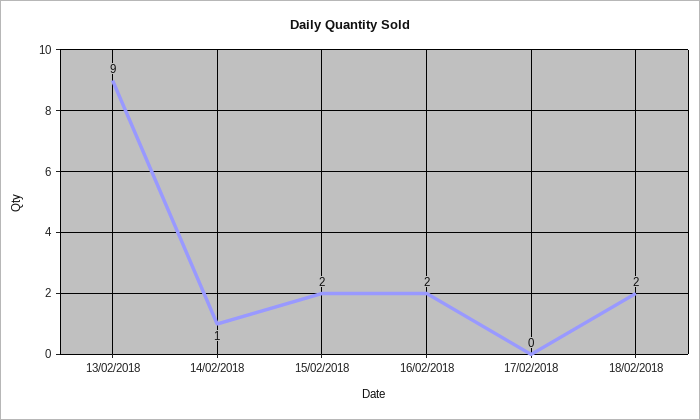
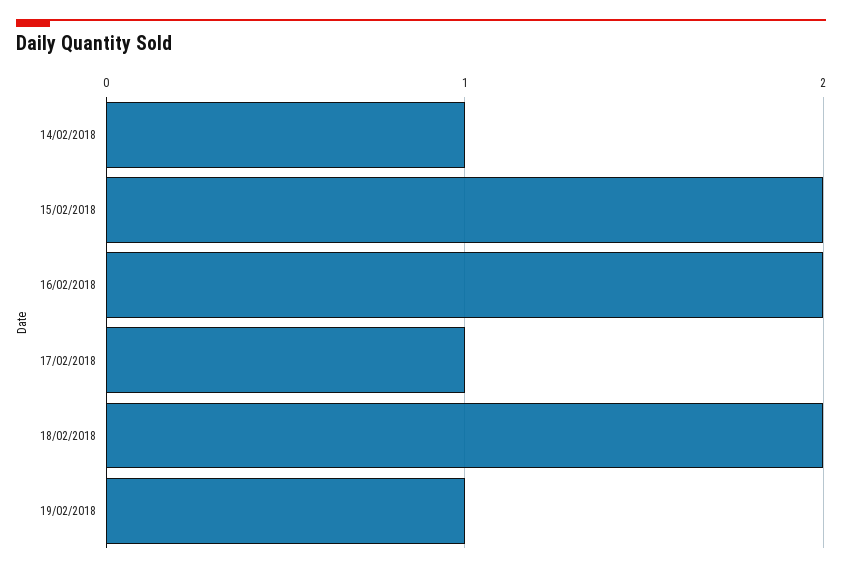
13/02/2018: 9 -> none
17/02/2018: 0 -> 1
19/02/2018: none -> 1

